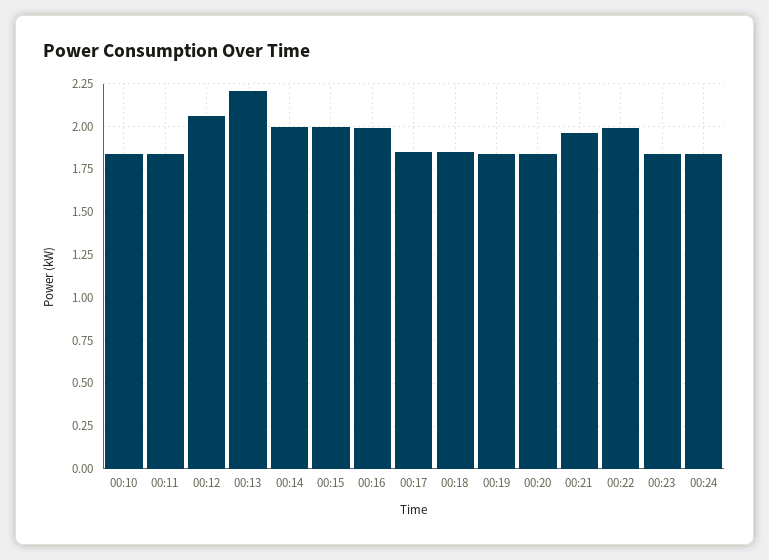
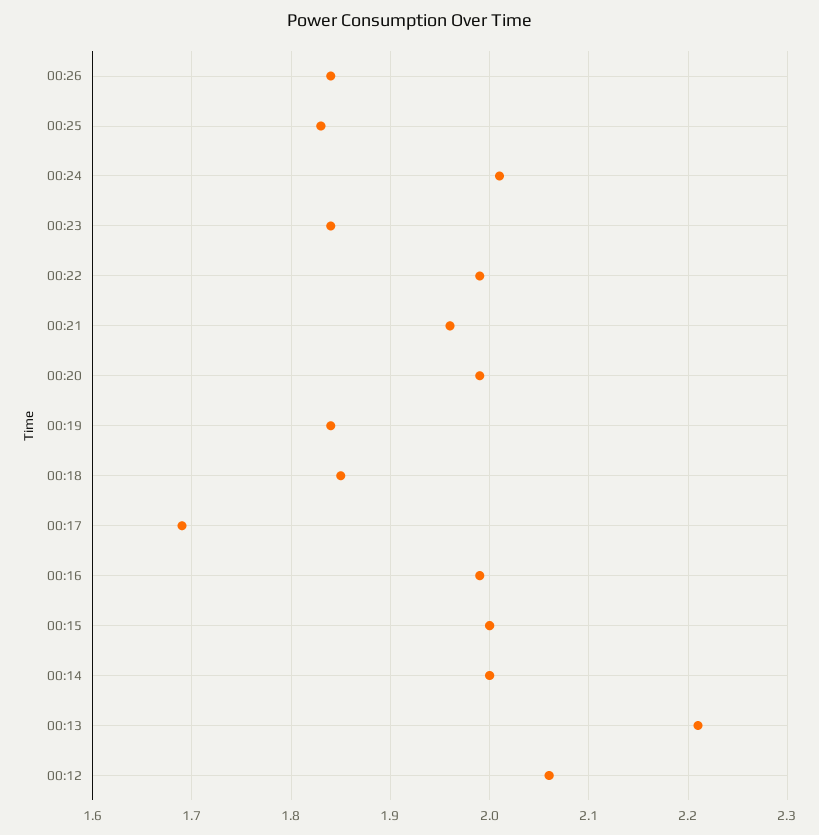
00:10: 1.85 -> none
00:11: 1.85 -> none
00:17: 1.85 -> 1.69
00:20: 1.85 -> 1.99
00:24: 1.85 -> 2.01
00:26: none -> 1.84
00:25: none -> 1.83

